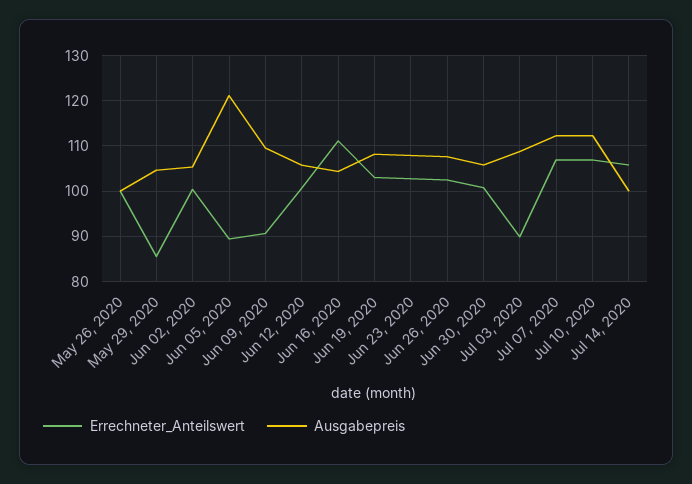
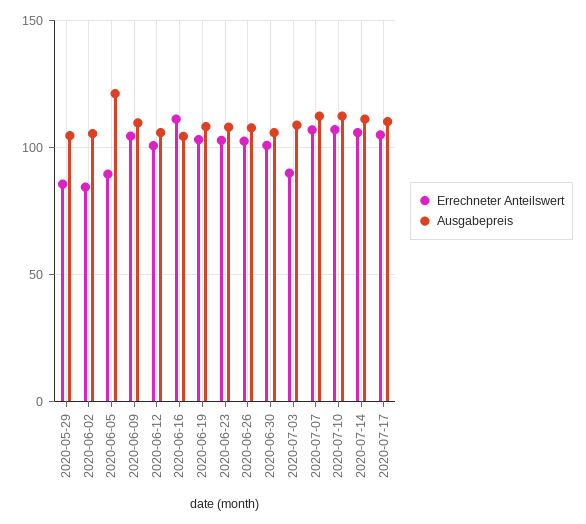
Errechneter_Anteilswert, May 26, 2020: 100 -> none
Ausgabepreis, May 26, 2020: 100 -> none
Errechneter_Anteilswert, Jun 02, 2020: 100 -> 85
Errechneter_Anteilswert, Jun 09, 2020: 90 -> 105
Ausgabepreis, Jul 14, 2020: 100 -> 110
Errechneter_Anteilswert, 2020-07-17: none -> 105
Ausgabepreis, 2020-07-17: none -> 110

